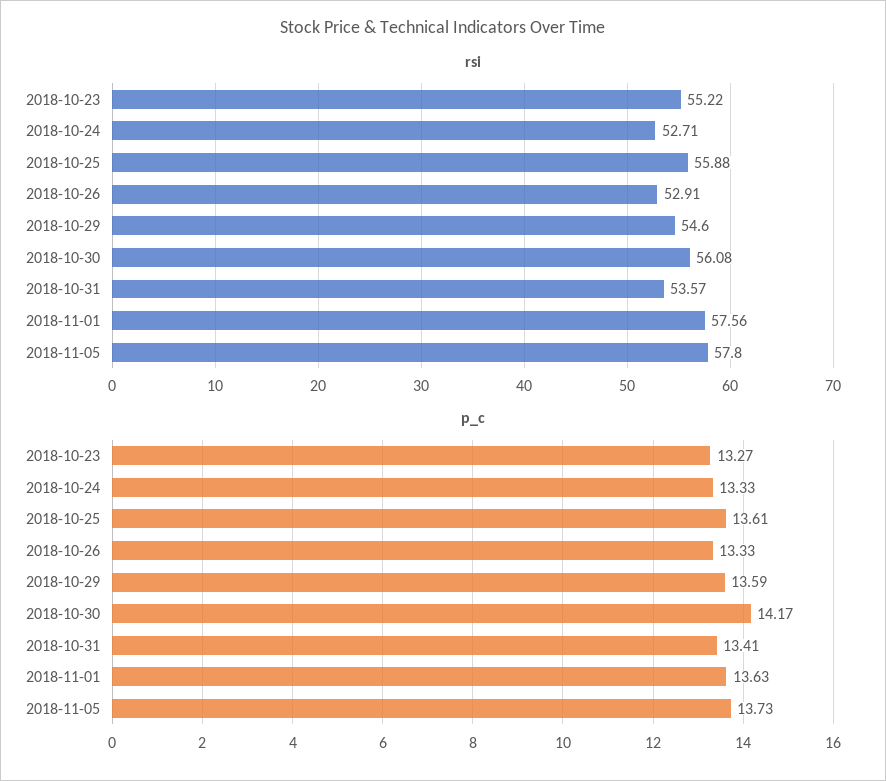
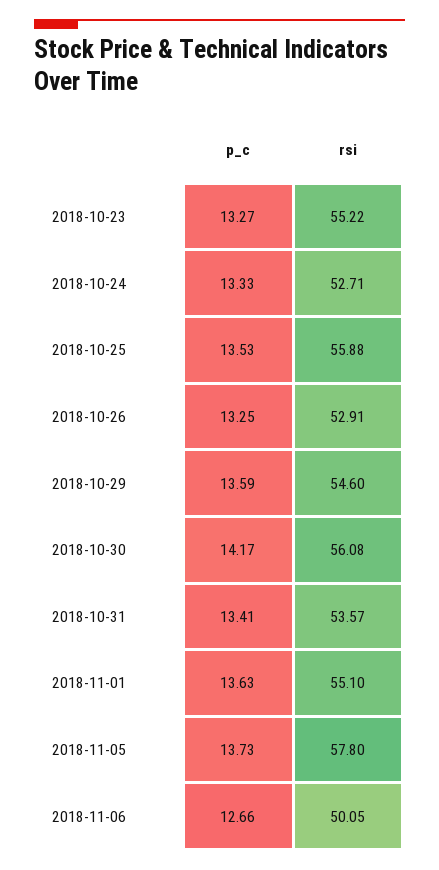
rsi, 2018-11-01: 57.56 -> 55.1
p_c, 2018-10-25: 13.61 -> 13.53
p_c, 2018-10-26: 13.33 -> 13.25
p_c, 2018-11-06: none -> 12.66
rsi, 2018-11-06: none -> 50.05

